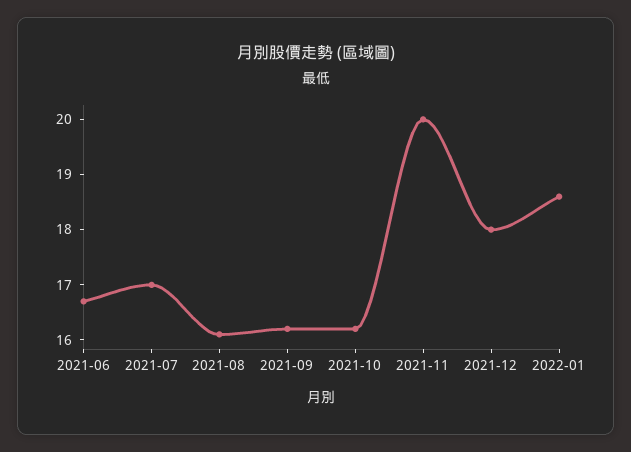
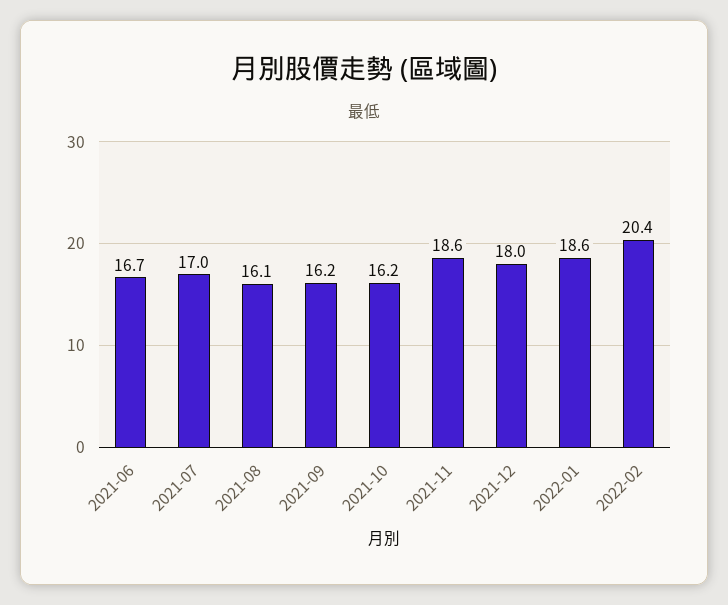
2021-11: 20 -> 18.6
2022-02: none -> 20.4

